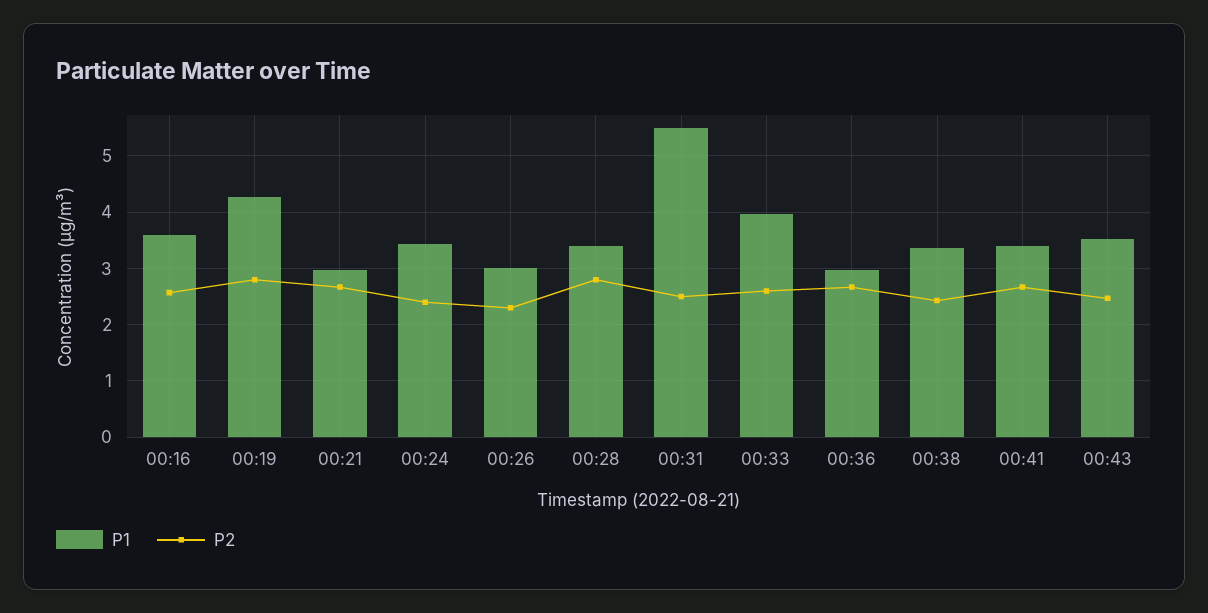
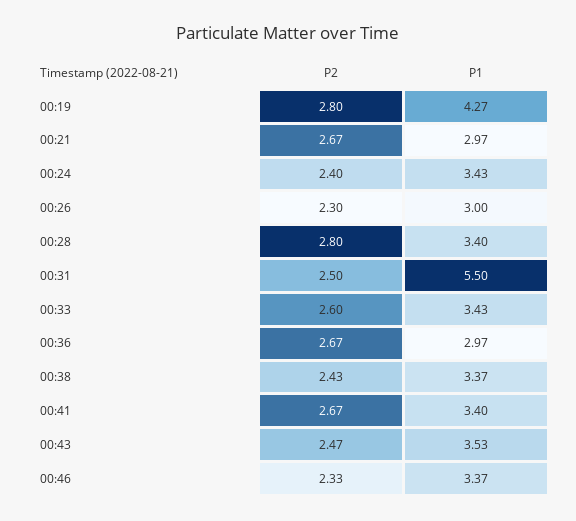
P1, 00:16: 3.6 -> none
P2, 00:16: 2.6 -> none
P1, 00:33: 4 -> 3.43
P2, 00:46: none -> 2.33
P1, 00:46: none -> 3.37

